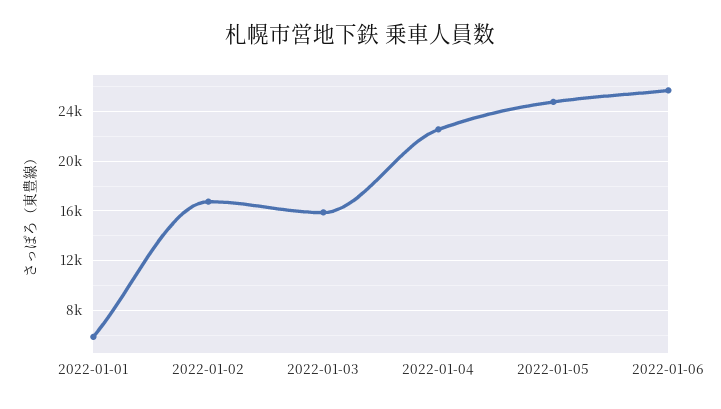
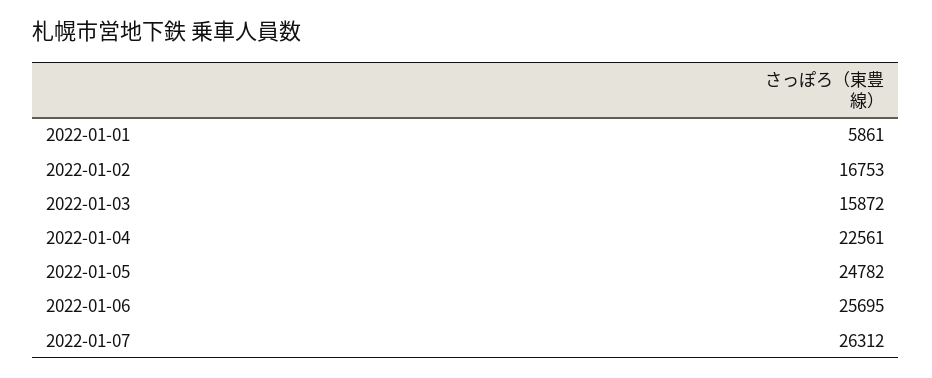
2022-01-07: none -> 26312

